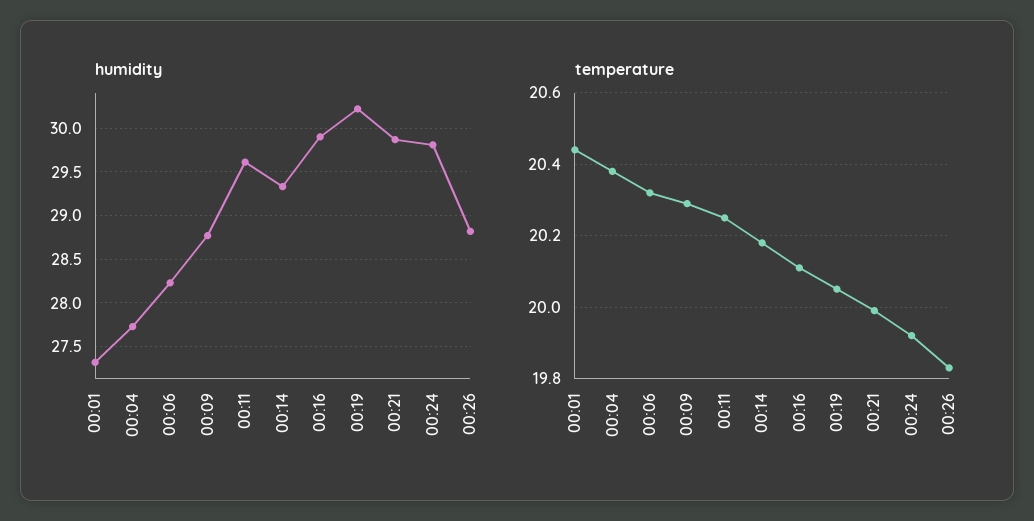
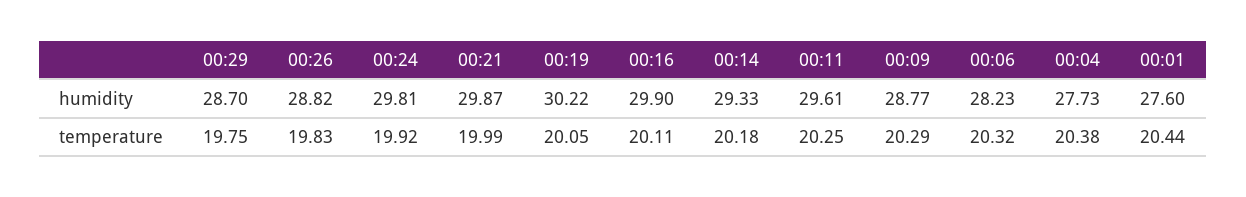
humidity, 00:01: 27.3 -> 27.6
humidity, 00:29: none -> 28.7
temperature, 00:29: none -> 19.75

